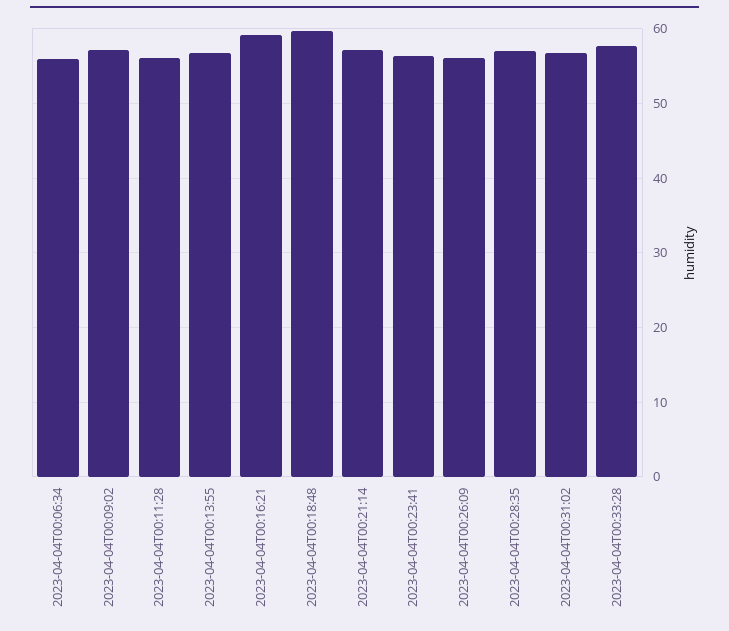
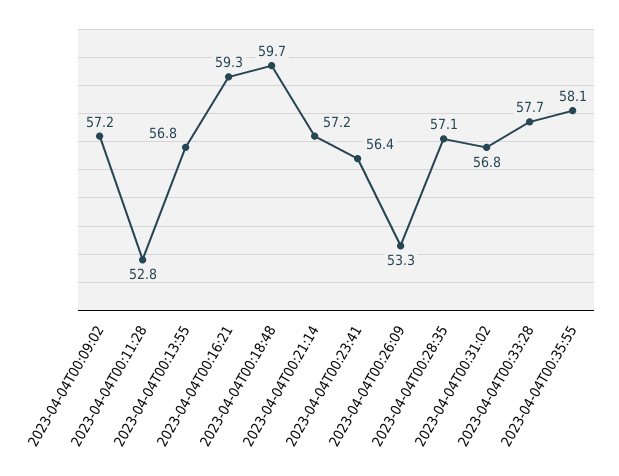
2023-04-04T00:06:34: 56 -> none
2023-04-04T00:11:28: 56 -> 52.8
2023-04-04T00:26:09: 56 -> 53.3
2023-04-04T00:35:55: none -> 58.1

